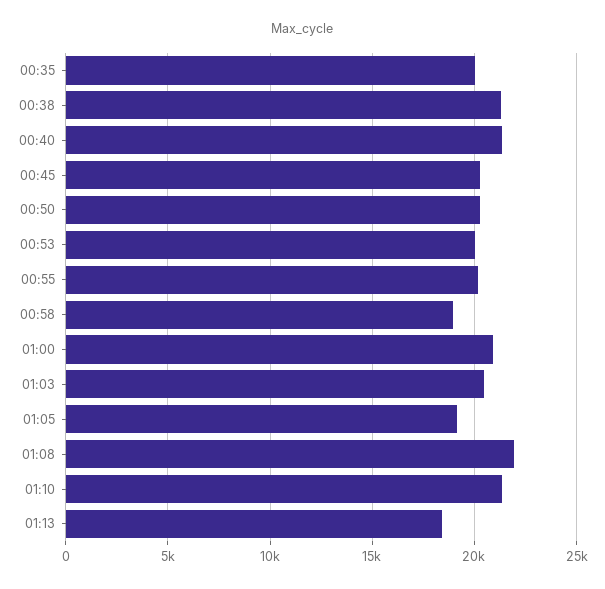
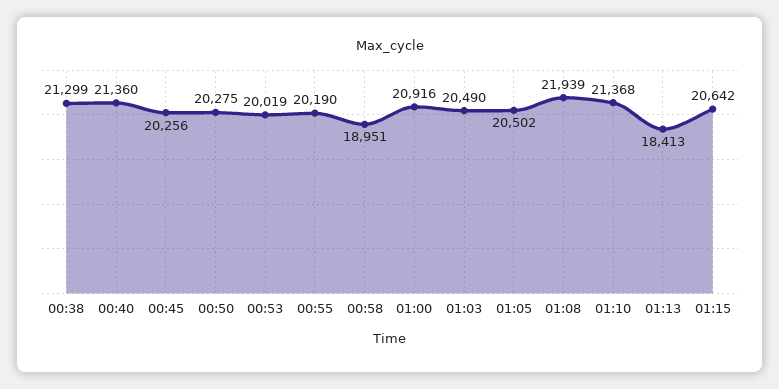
00:35: 20000 -> none
01:05: 19000 -> 20502
01:15: none -> 20642

